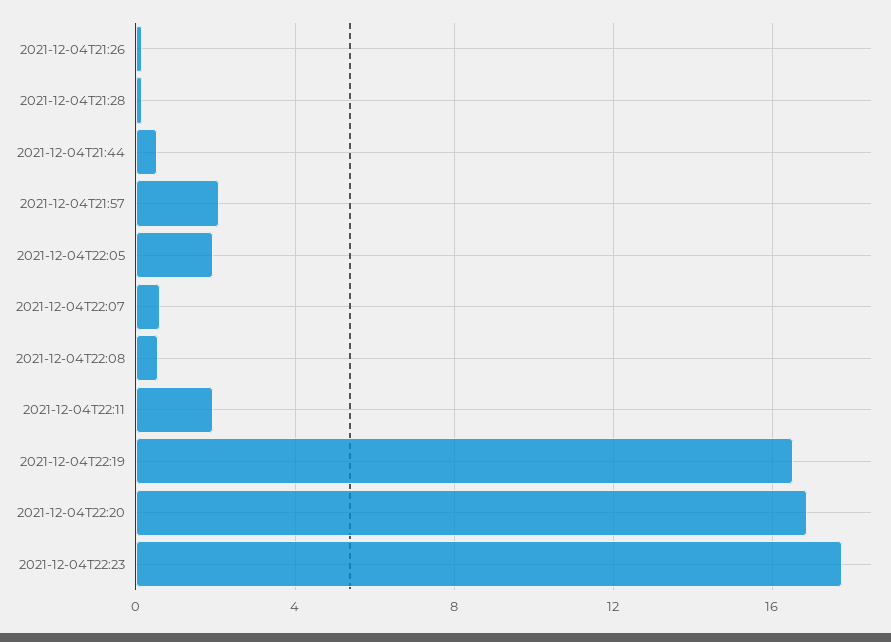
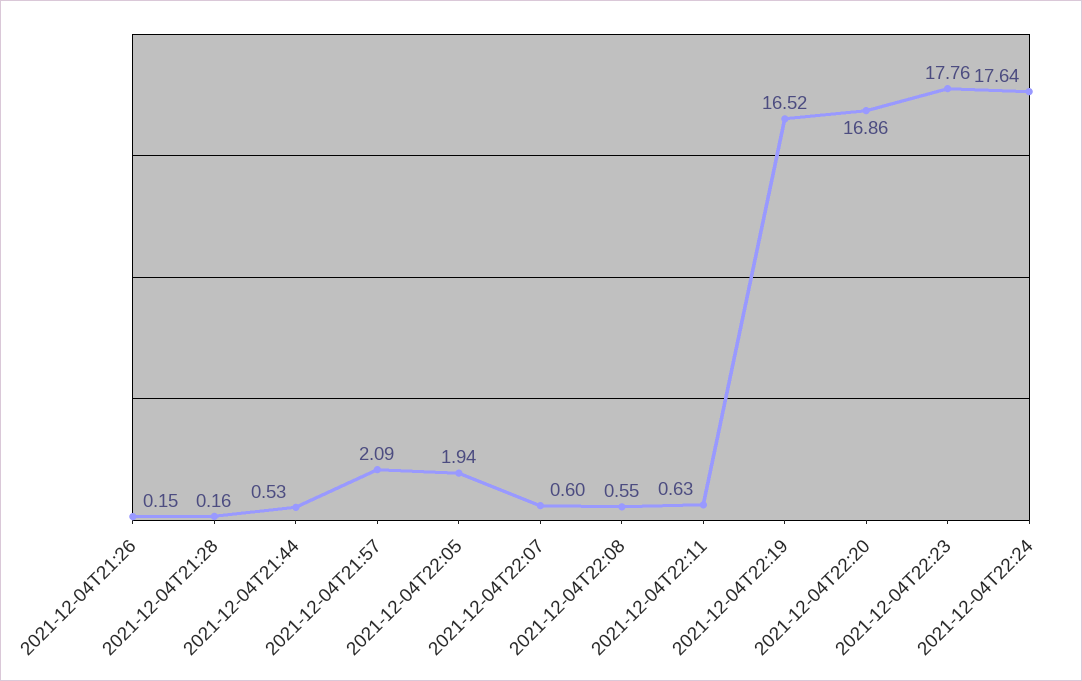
2021-12-04T22:11: 2 -> 0.63
2021-12-04T22:24: none -> 17.64

